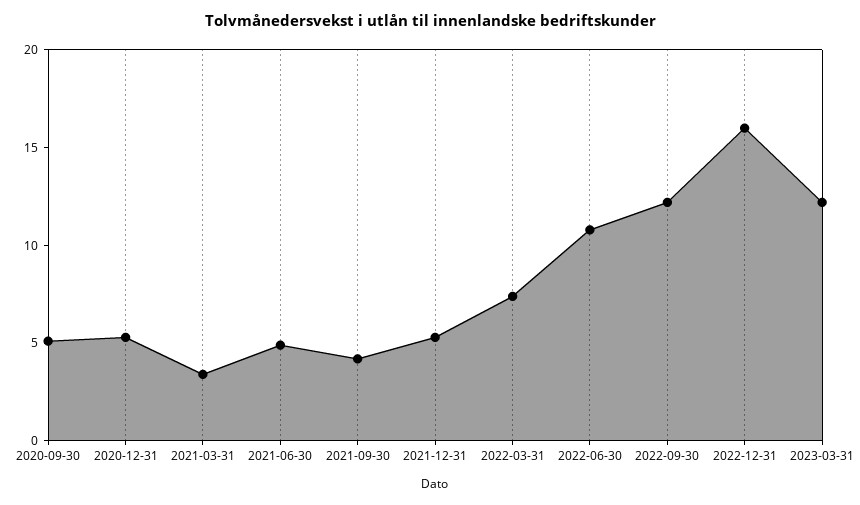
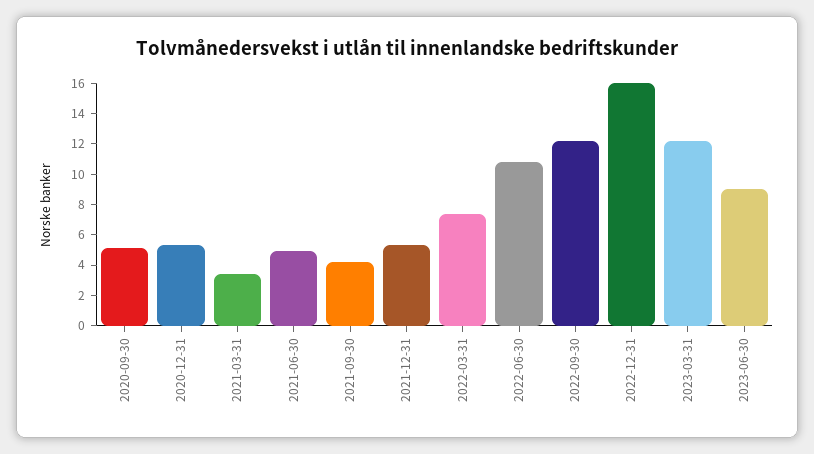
2023-06-30: none -> 9

